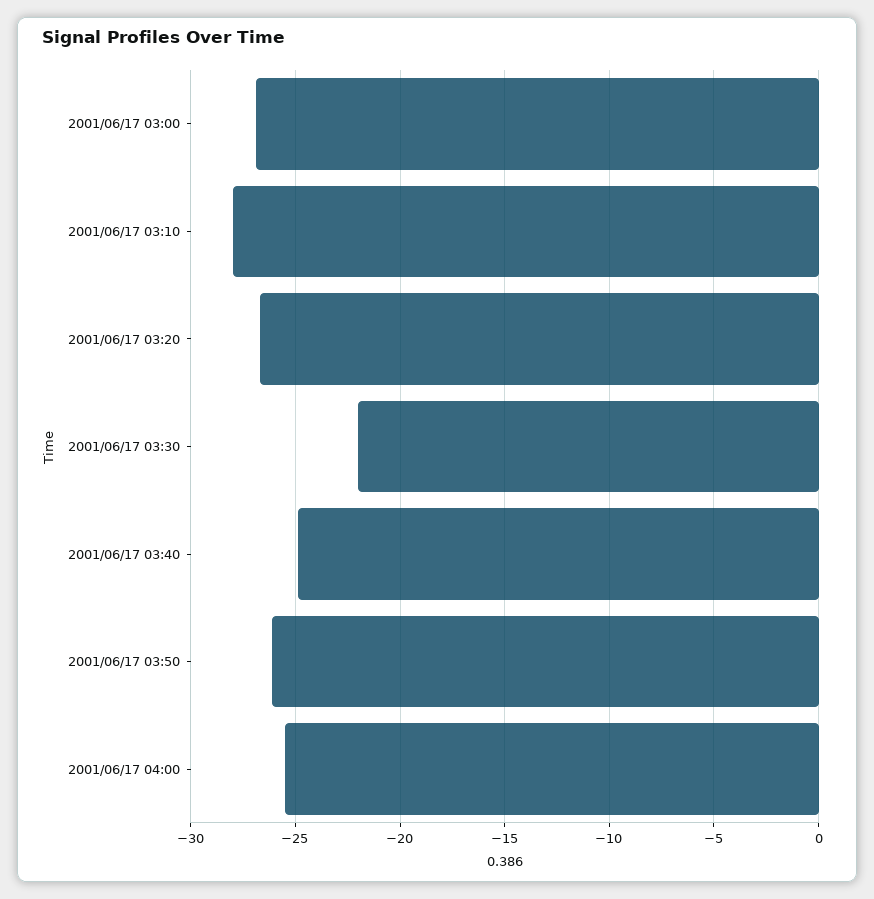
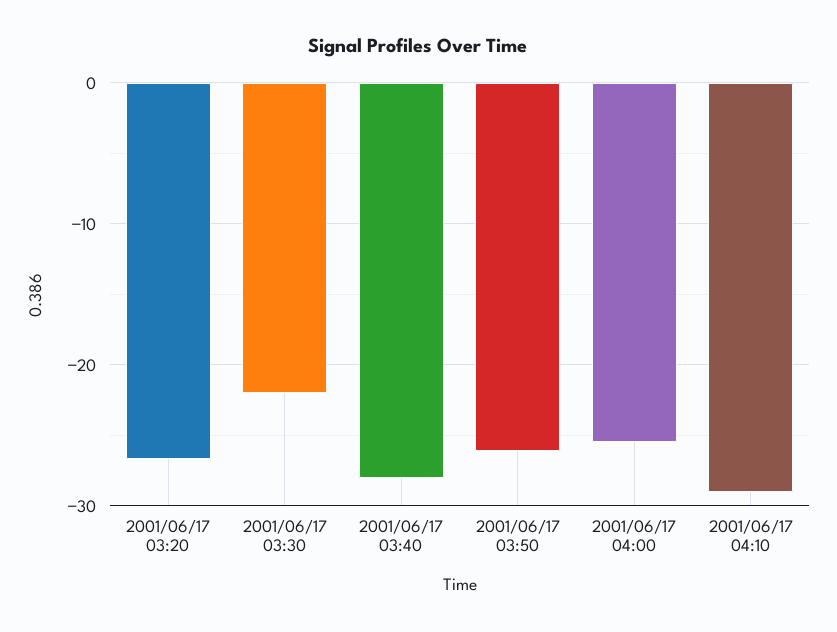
2001/06/17 03:00: -27 -> none
2001/06/17 03:10: -28 -> none
2001/06/17 03:40: -25 -> -28
2001/06/17 04:10: none -> -29

